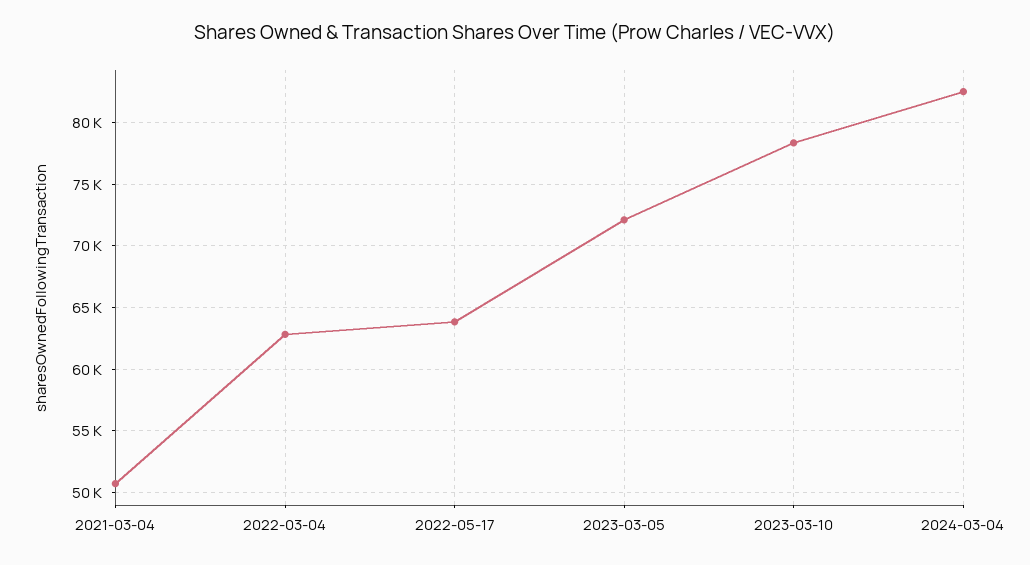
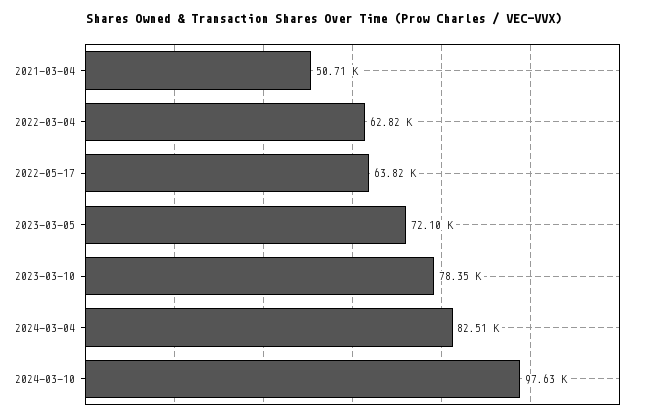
2024-03-10: none -> 97630

